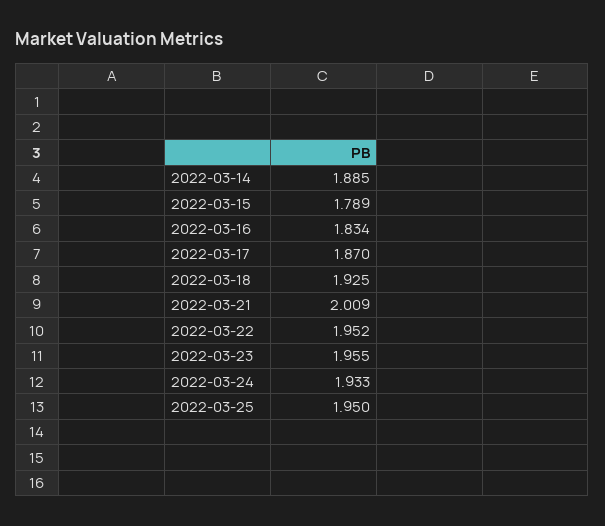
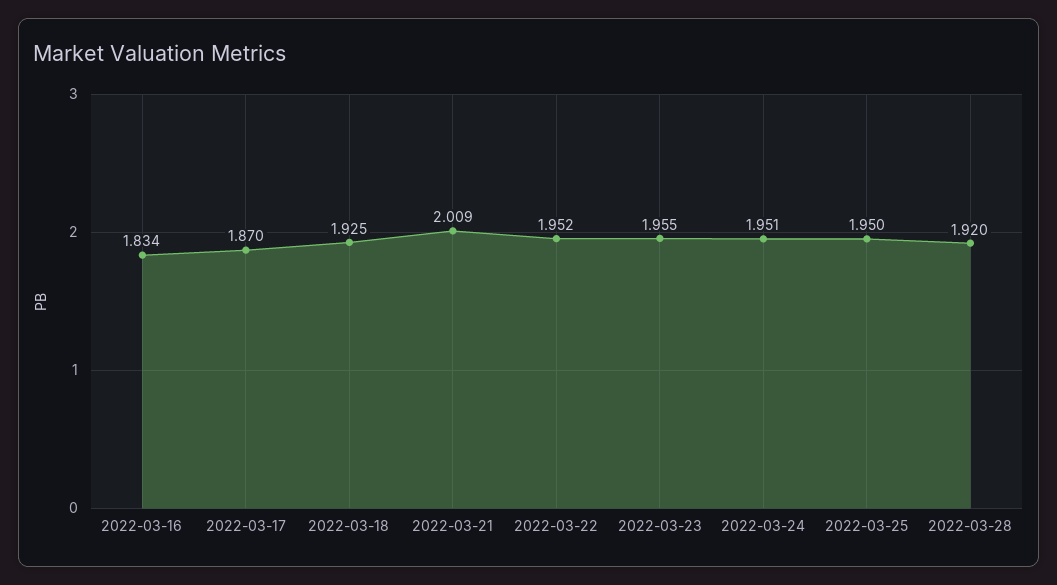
2022-03-14: 1.885 -> none
2022-03-15: 1.789 -> none
2022-03-24: 1.933 -> 1.951
2022-03-28: none -> 1.92

